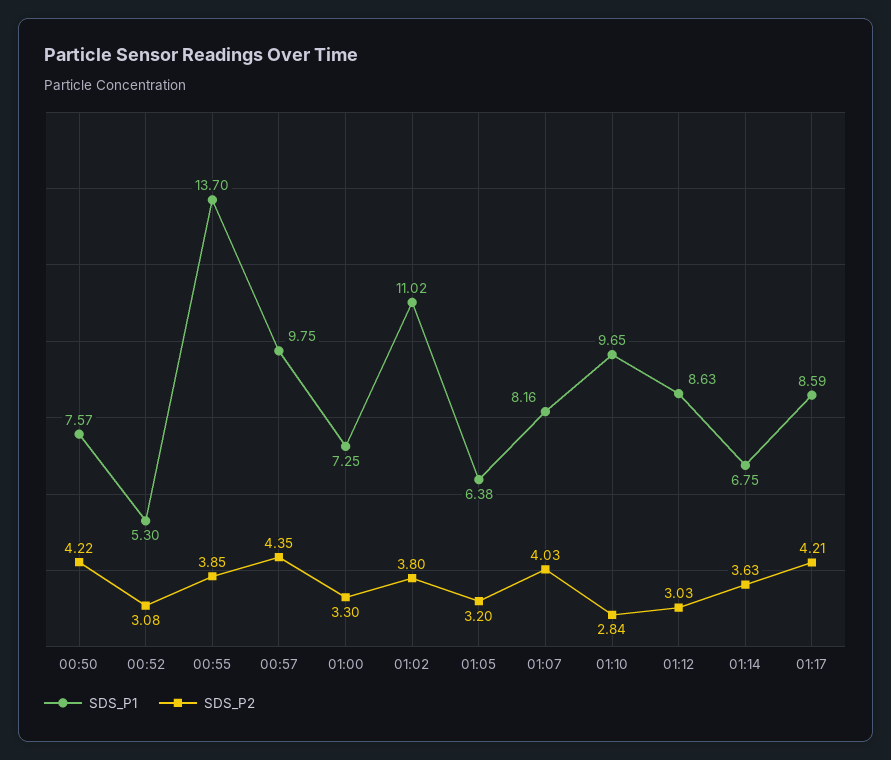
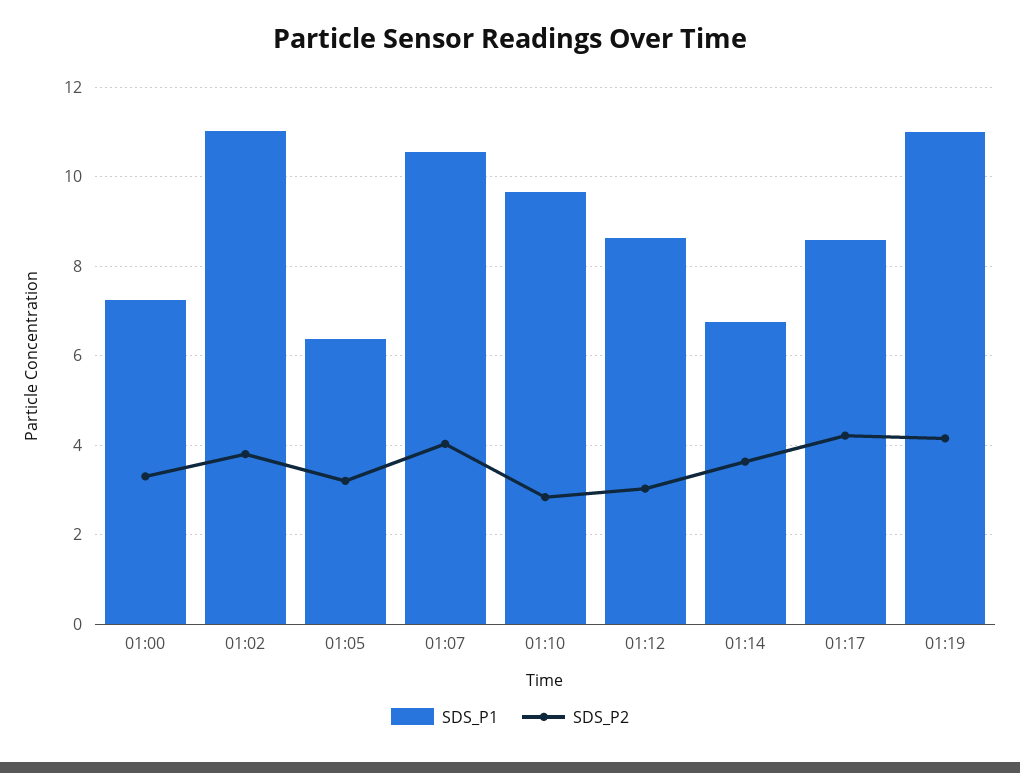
SDS_P1, 00:50: 7.57 -> none
SDS_P2, 00:50: 4.22 -> none
SDS_P1, 00:52: 5.3 -> none
SDS_P2, 00:52: 3.08 -> none
SDS_P1, 00:55: 13.7 -> none
SDS_P2, 00:55: 3.85 -> none
SDS_P1, 00:57: 9.75 -> none
SDS_P2, 00:57: 4.35 -> none
SDS_P1, 01:07: 8.16 -> 10.6
SDS_P1, 01:19: none -> 11
SDS_P2, 01:19: none -> 4.2

